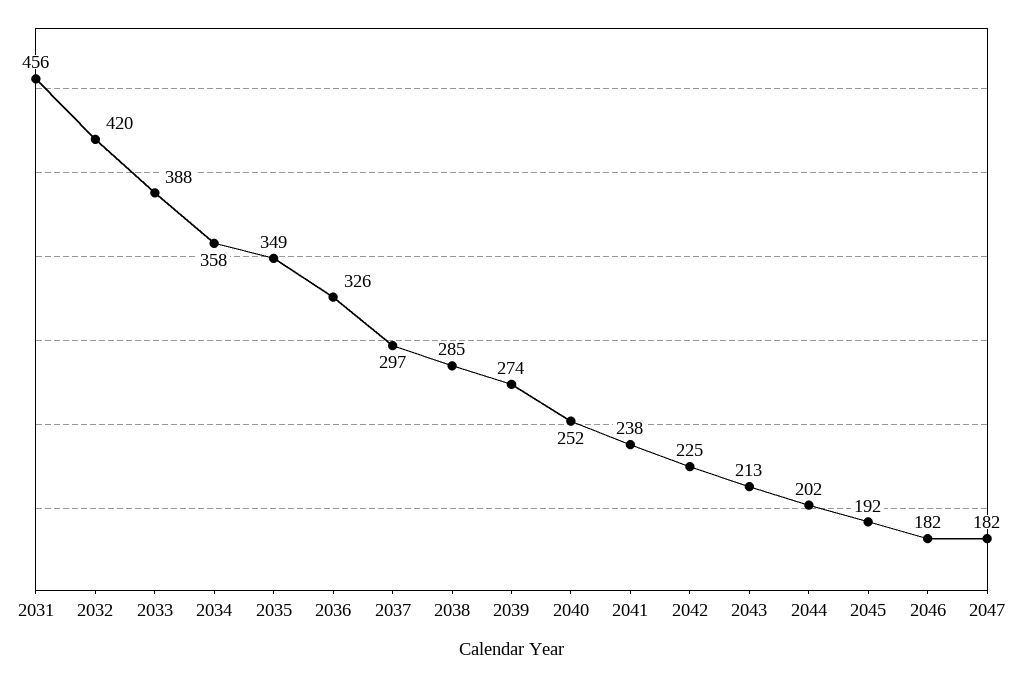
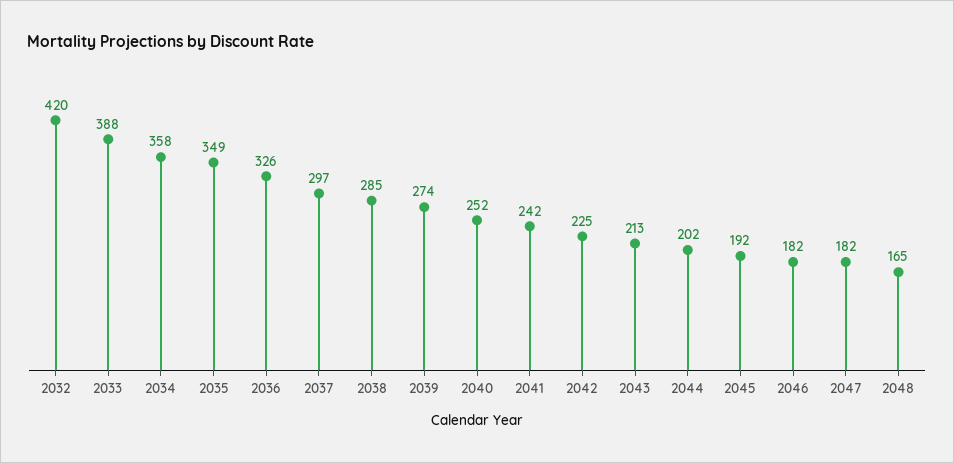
2031: 456 -> none
2041: 238 -> 242
2048: none -> 165

